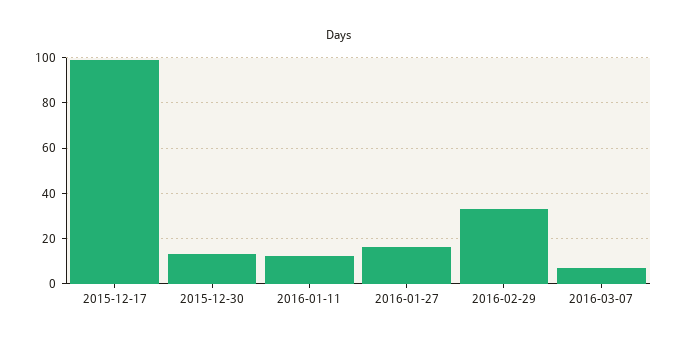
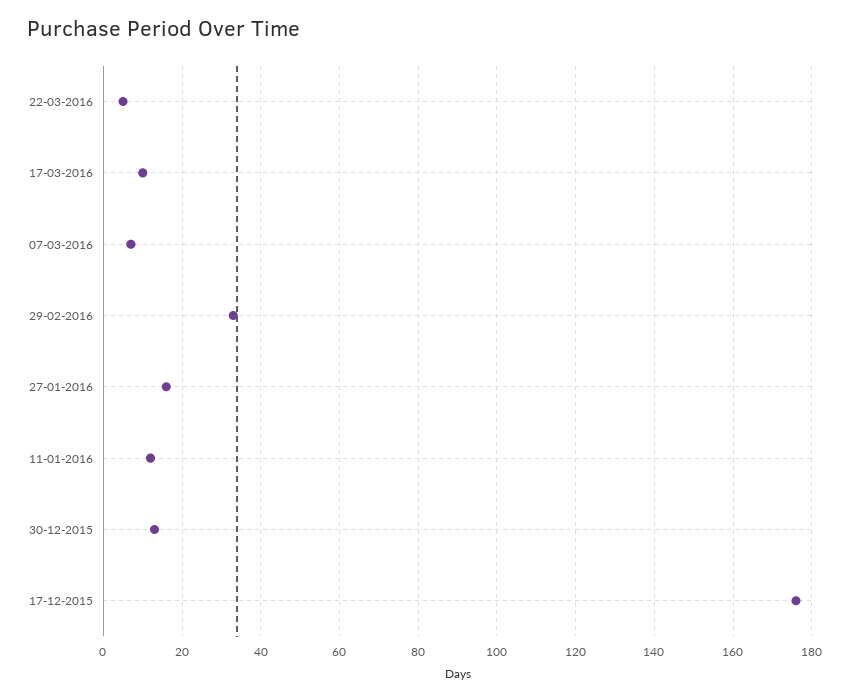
2015-12-17: 100 -> 175
22-03-2016: none -> 5
17-03-2016: none -> 10

